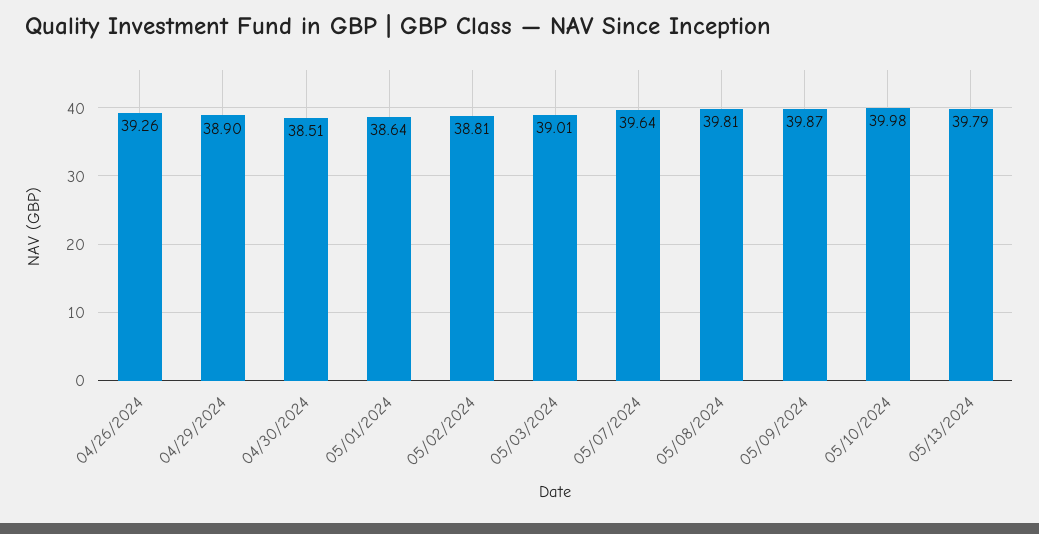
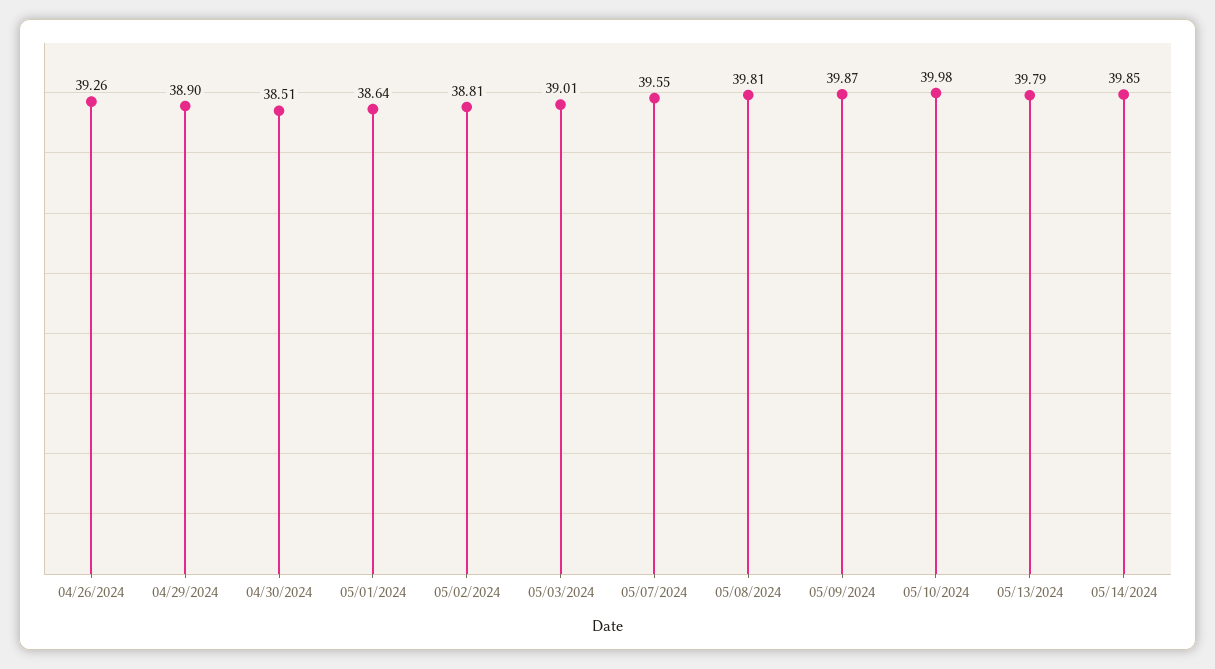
05/07/2024: 39.64 -> 39.55
05/14/2024: none -> 39.85

